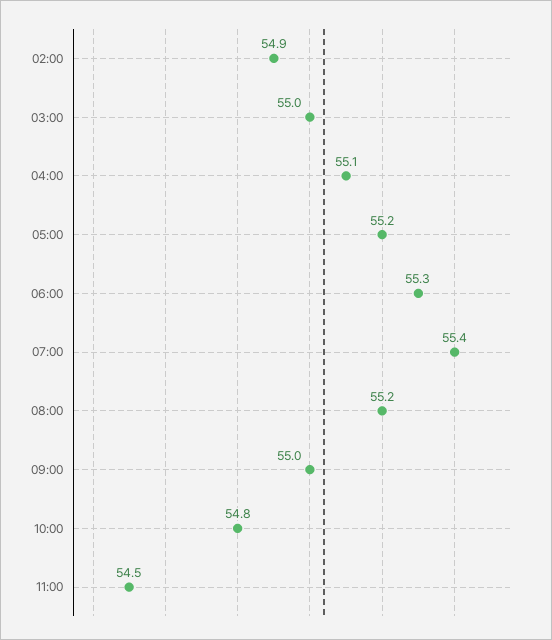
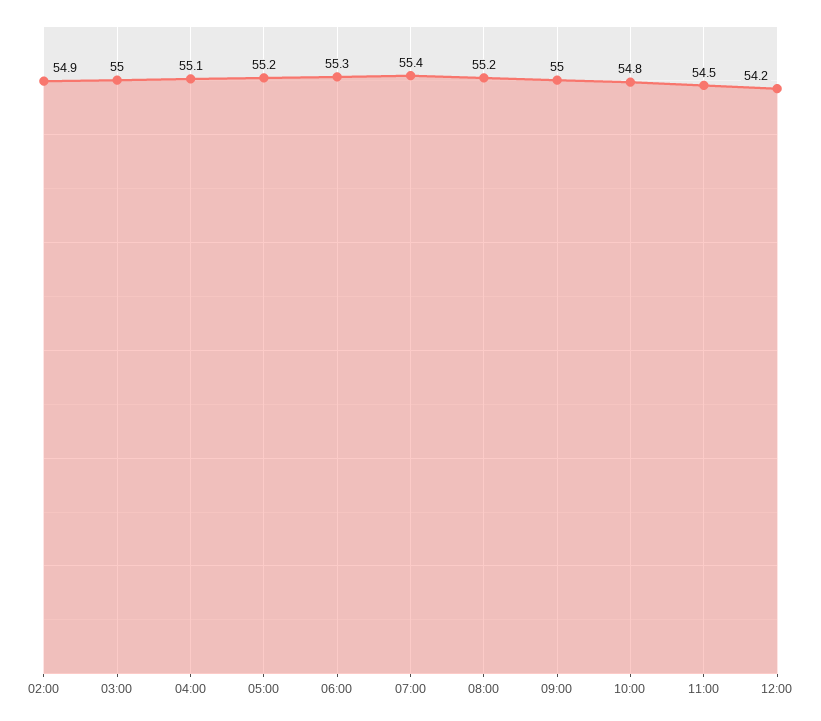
12:00: none -> 54.2

